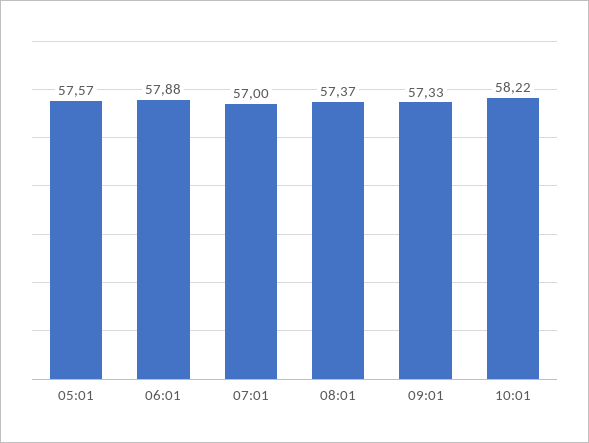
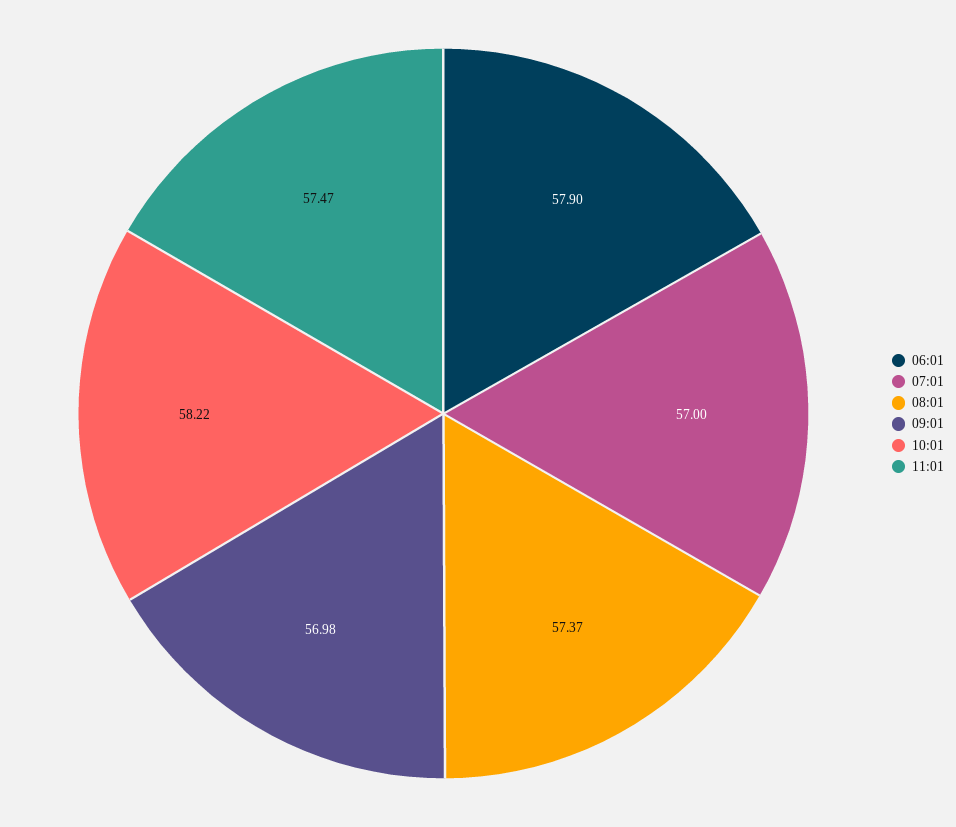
05:01: 57.57 -> none
06:01: 57.88 -> 57.9
09:01: 57.33 -> 56.98
11:01: none -> 57.47

